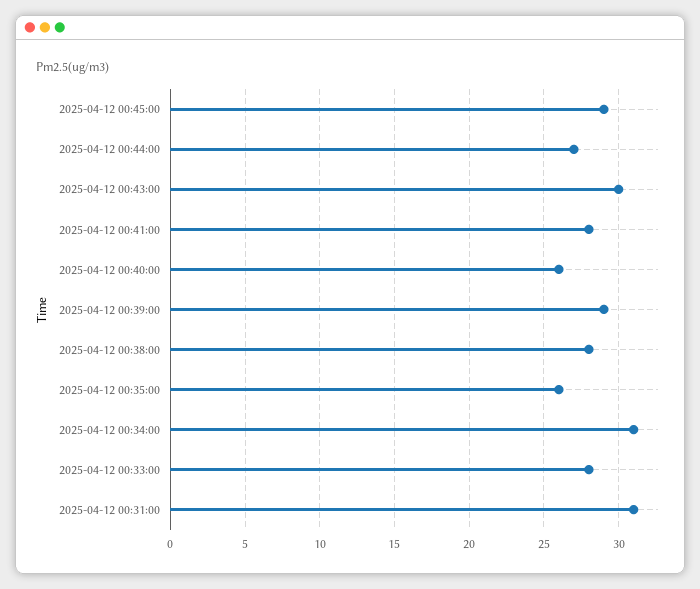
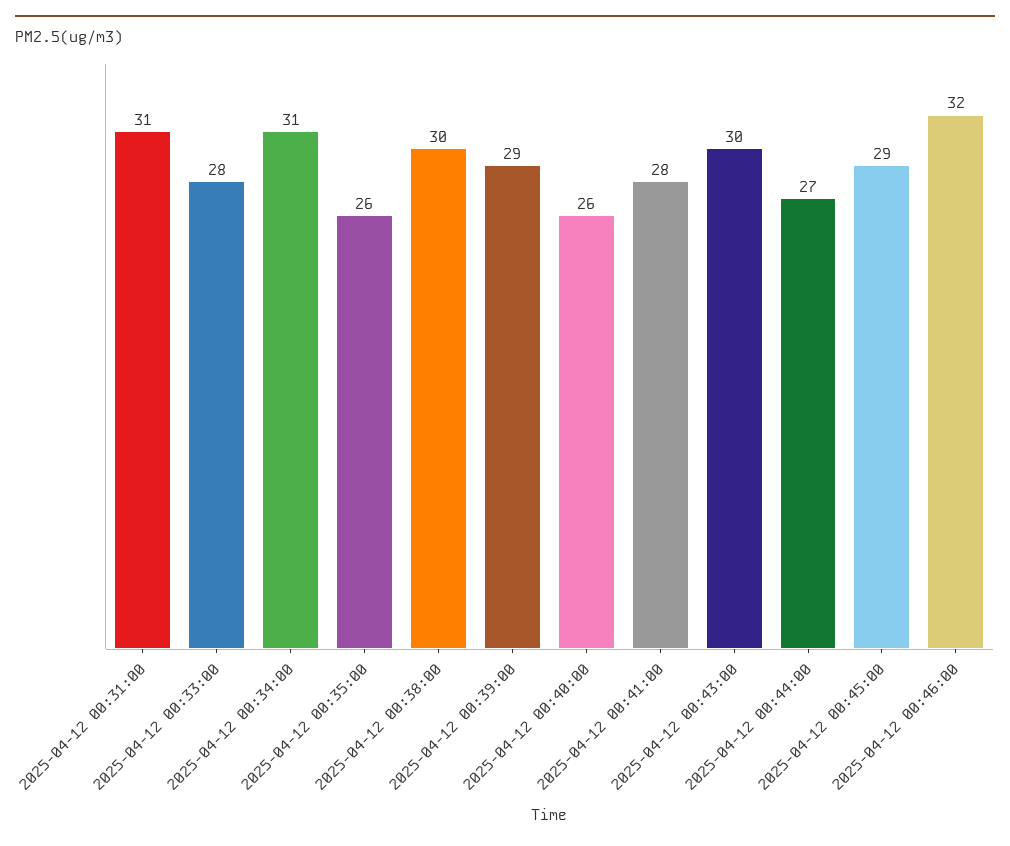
2025-04-12 00:38:00: 28 -> 30
2025-04-12 00:46:00: none -> 32

